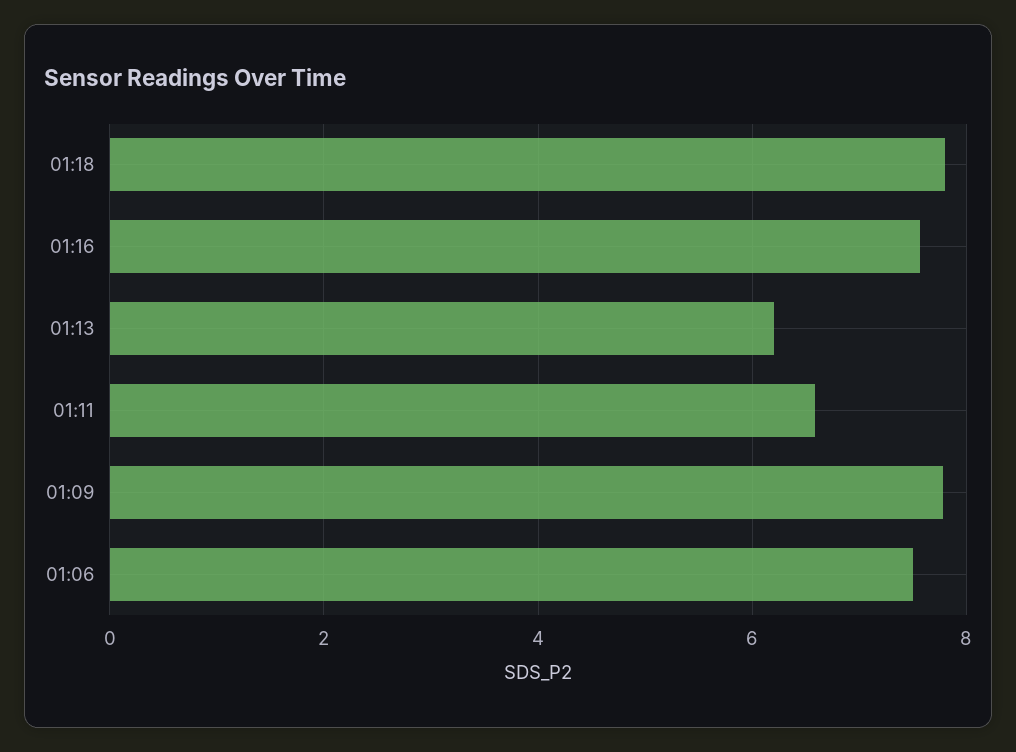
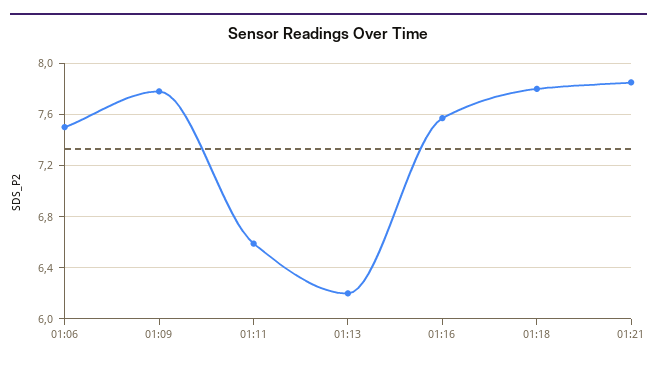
01:21: none -> 7.85

